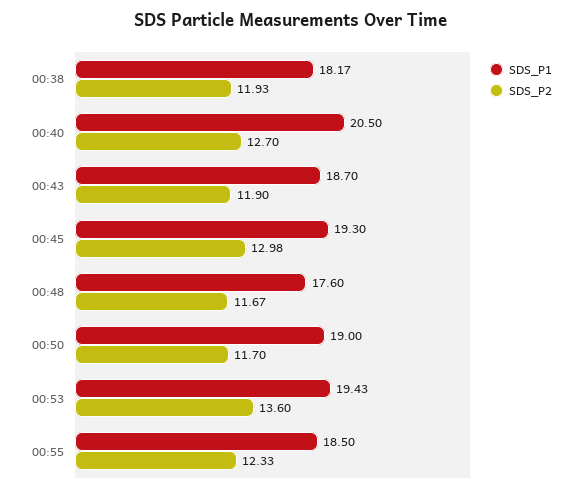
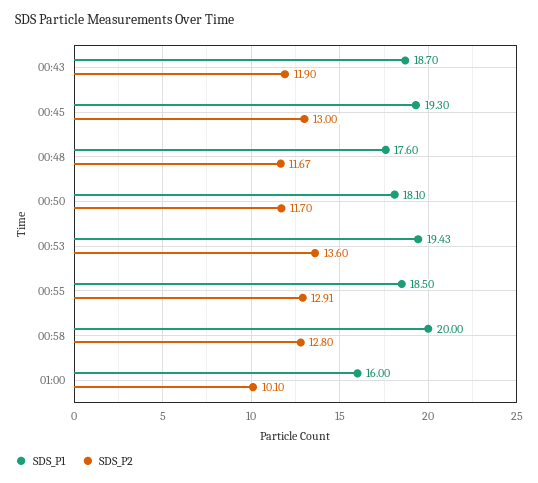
SDS_P1, 00:38: 18.17 -> none
SDS_P2, 00:38: 11.93 -> none
SDS_P1, 00:40: 20.5 -> none
SDS_P2, 00:40: 12.7 -> none
SDS_P2, 00:45: 12.98 -> 13
SDS_P1, 00:50: 19 -> 18.1
SDS_P2, 00:55: 12.33 -> 12.91
SDS_P1, 00:58: none -> 20
SDS_P2, 00:58: none -> 12.8
SDS_P1, 01:00: none -> 16
SDS_P2, 01:00: none -> 10.1

